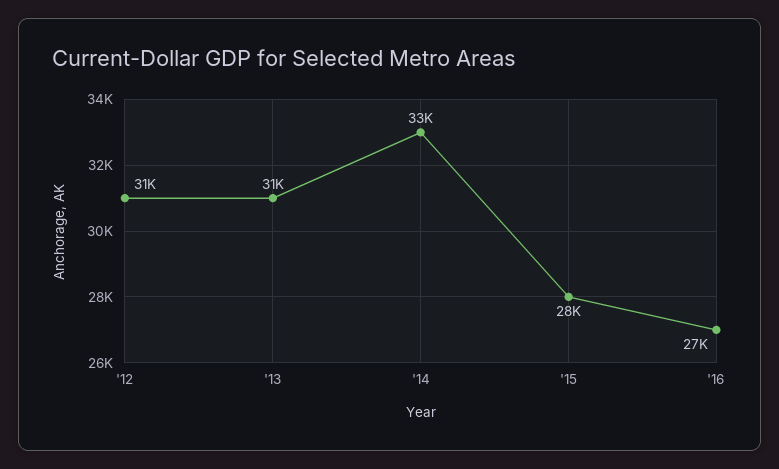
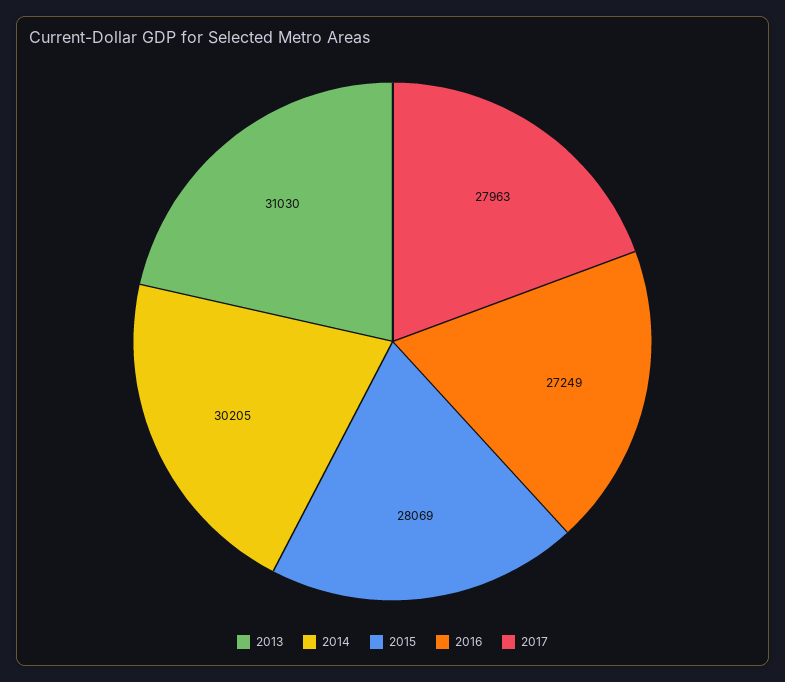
'12: 31000 -> none
'14: 33000 -> 30205
2017: none -> 27963

